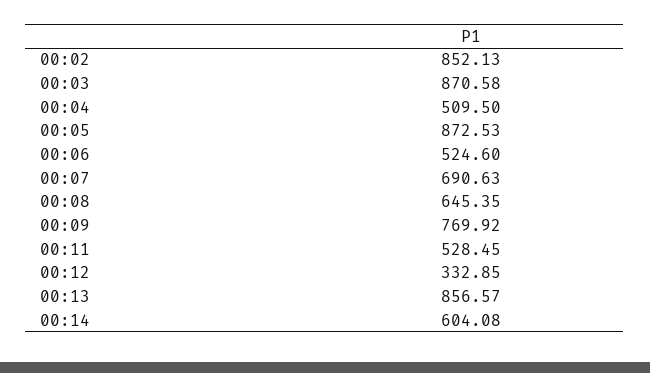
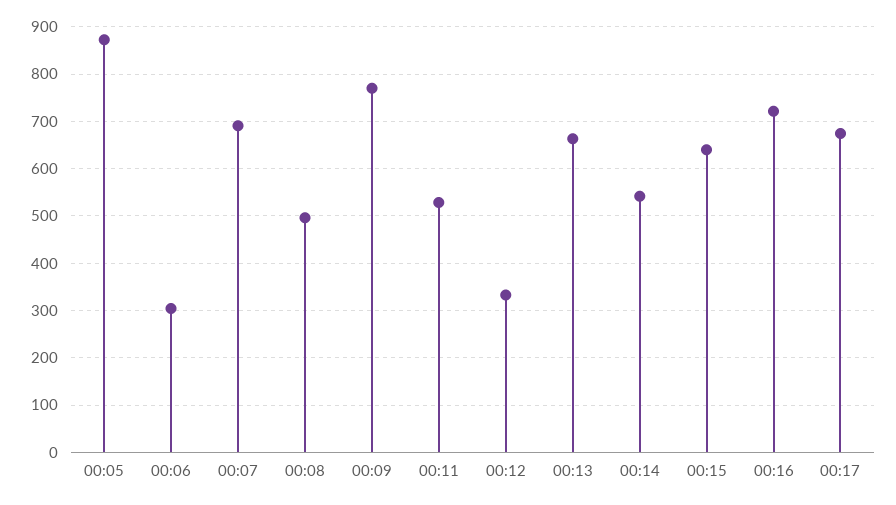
00:02: 852.13 -> none
00:03: 870.58 -> none
00:04: 509.5 -> none
00:06: 524.6 -> 300
00:08: 645.35 -> 500
00:13: 856.57 -> 660
00:14: 604.08 -> 540
00:15: none -> 640
00:16: none -> 720
00:17: none -> 680

